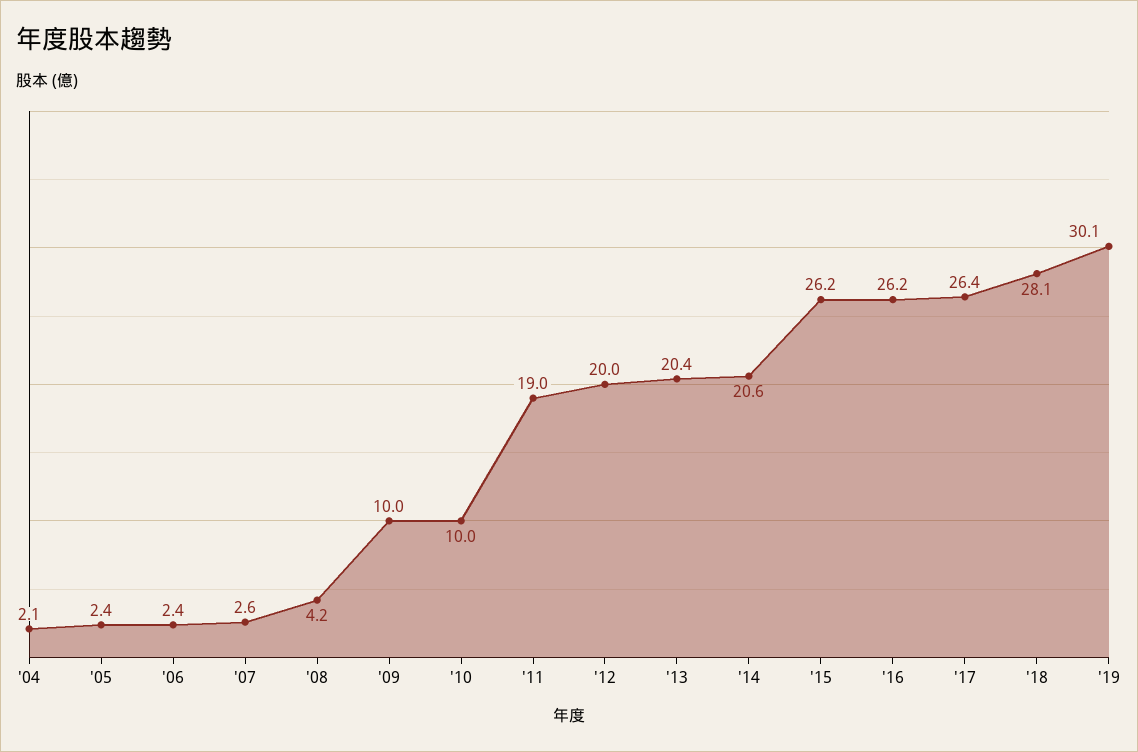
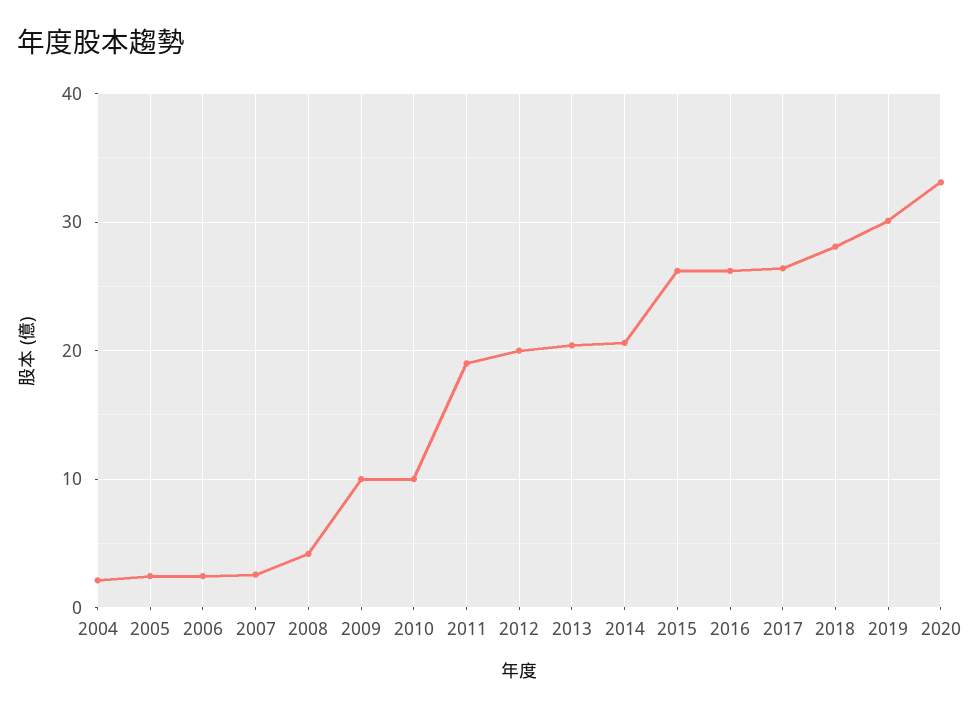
2020: none -> 33

